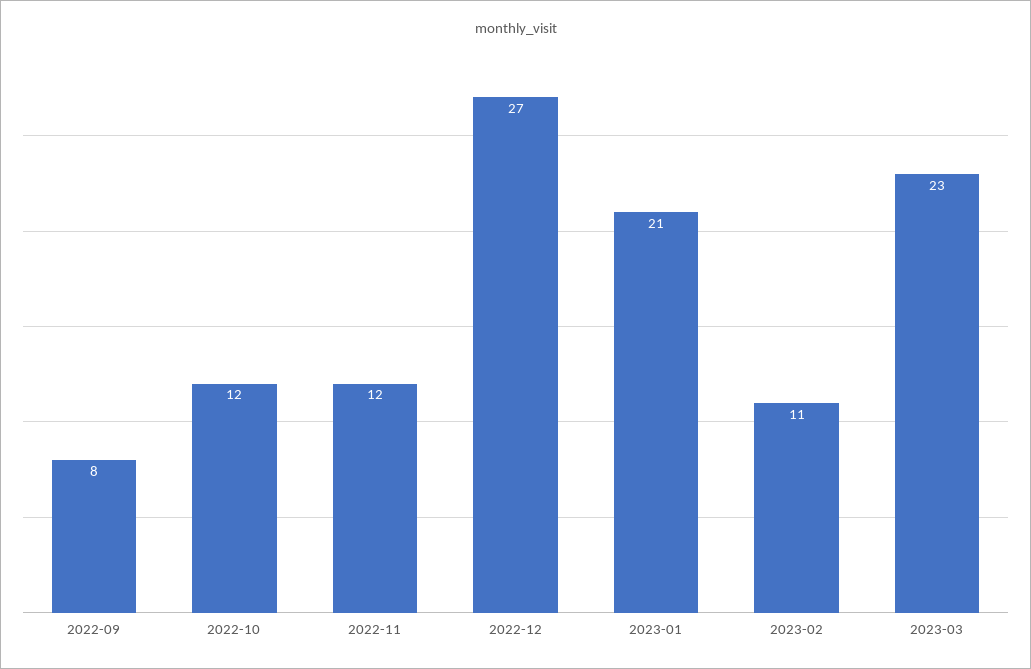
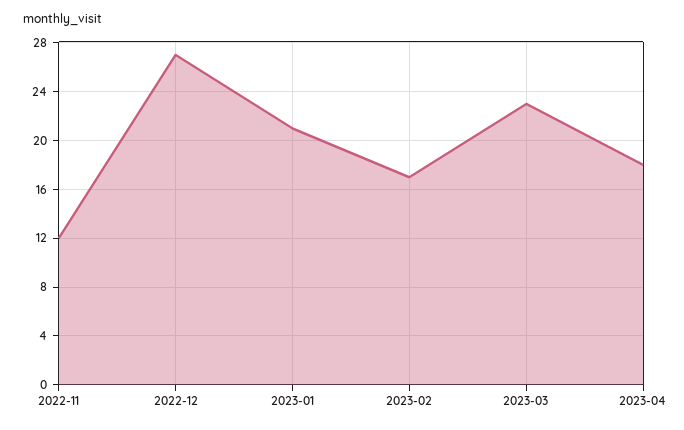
2022-09: 8 -> none
2022-10: 12 -> none
2023-02: 11 -> 17
2023-04: none -> 18

